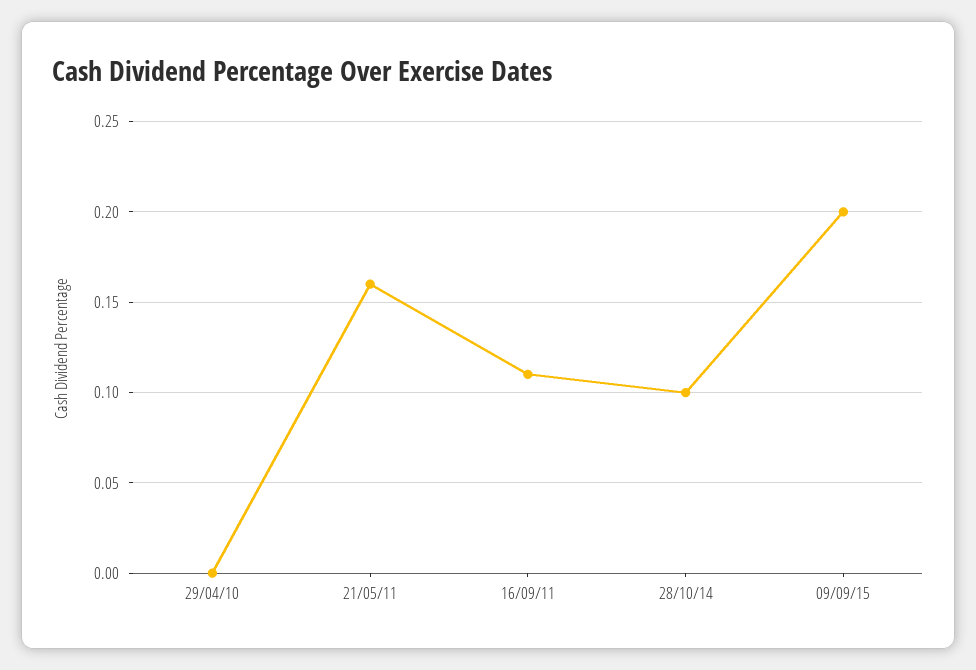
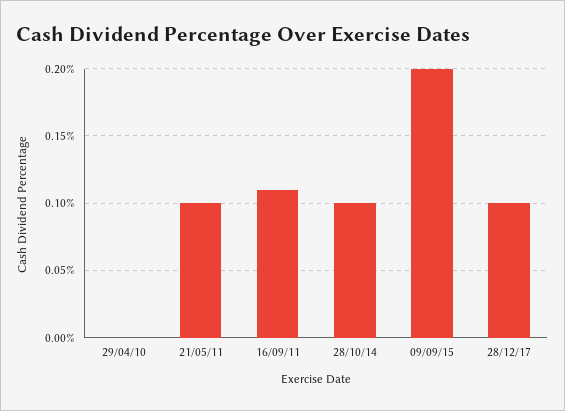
21/05/11: 0.16 -> 0.1
28/12/17: none -> 0.1

